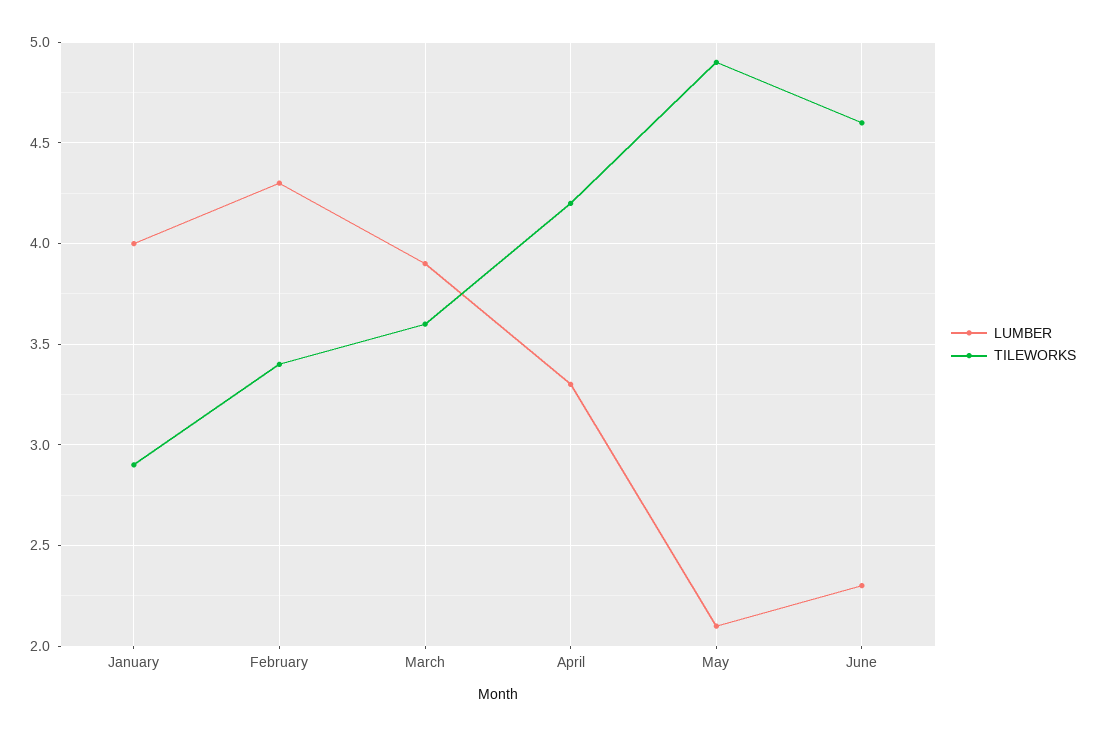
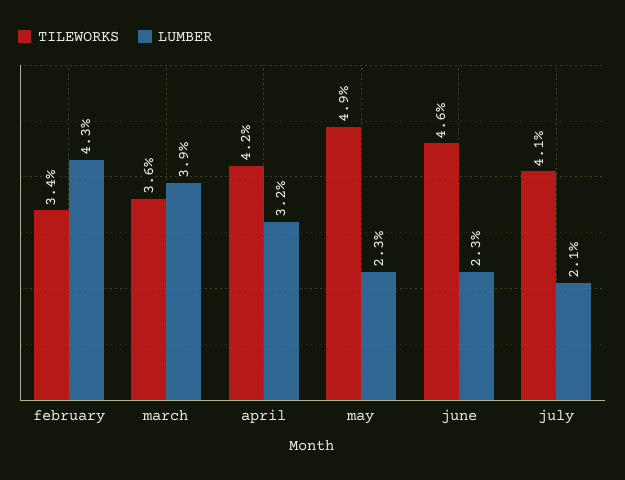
LUMBER, January: 4 -> none
TILEWORKS, January: 2.9 -> none
LUMBER, April: 3.3 -> 3.2
LUMBER, May: 2.1 -> 2.3
TILEWORKS, july: none -> 4.1
LUMBER, july: none -> 2.1

